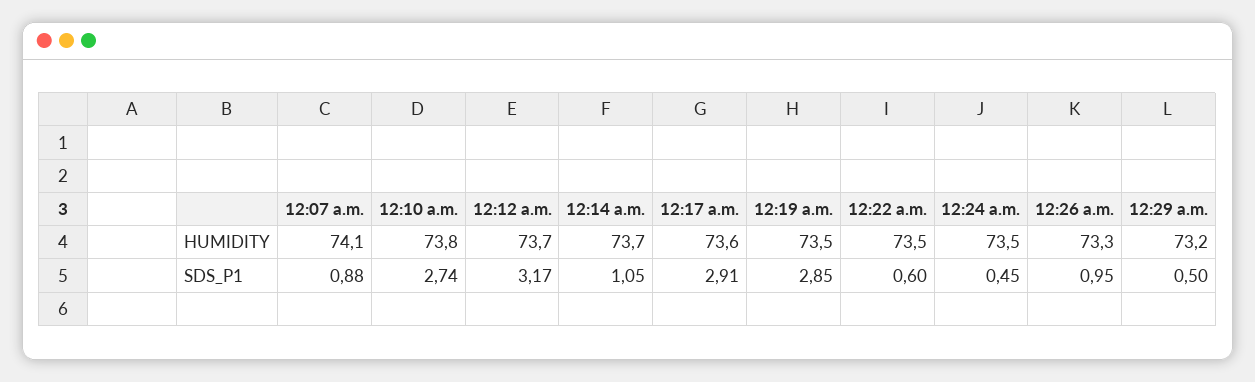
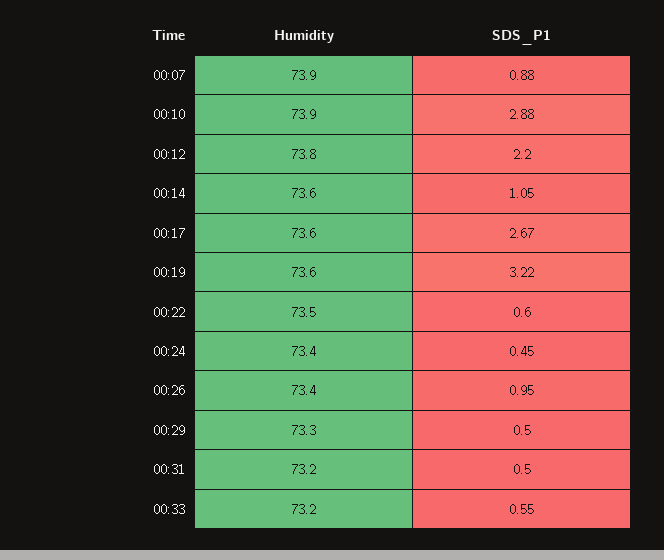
12:07 a.m., HUMIDITY: 74.1 -> 73.9
12:10 a.m., HUMIDITY: 73.8 -> 73.9
12:12 a.m., HUMIDITY: 73.7 -> 73.8
12:14 a.m., HUMIDITY: 73.7 -> 73.6
12:19 a.m., HUMIDITY: 73.5 -> 73.6
12:24 a.m., HUMIDITY: 73.5 -> 73.4
12:26 a.m., HUMIDITY: 73.3 -> 73.4
12:29 a.m., HUMIDITY: 73.2 -> 73.3
12:10 a.m., SDS_P1: 2.74 -> 2.88
12:12 a.m., SDS_P1: 3.17 -> 2.2
12:17 a.m., SDS_P1: 2.91 -> 2.67
12:19 a.m., SDS_P1: 2.85 -> 3.22
00:31, HUMIDITY: none -> 73.2
00:31, SDS_P1: none -> 0.5
00:33, HUMIDITY: none -> 73.2
00:33, SDS_P1: none -> 0.55

